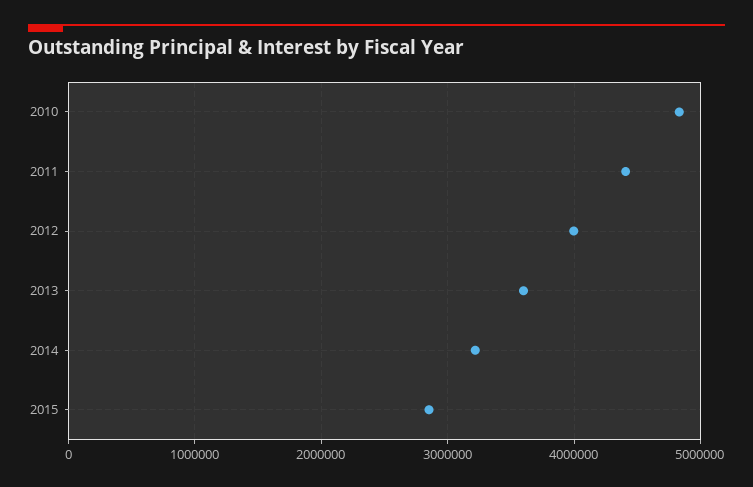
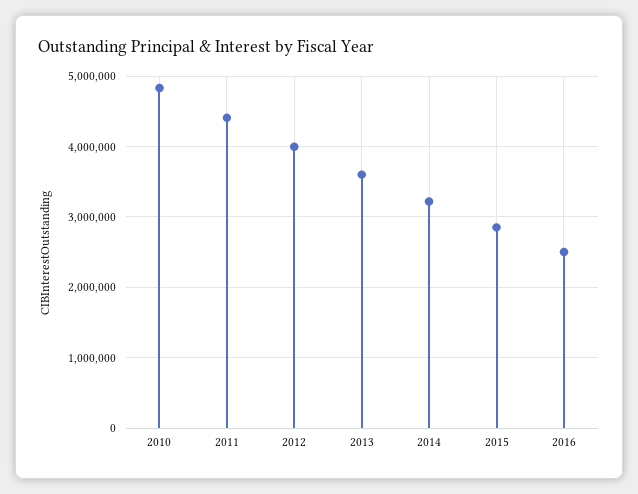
2016: none -> 2500000

